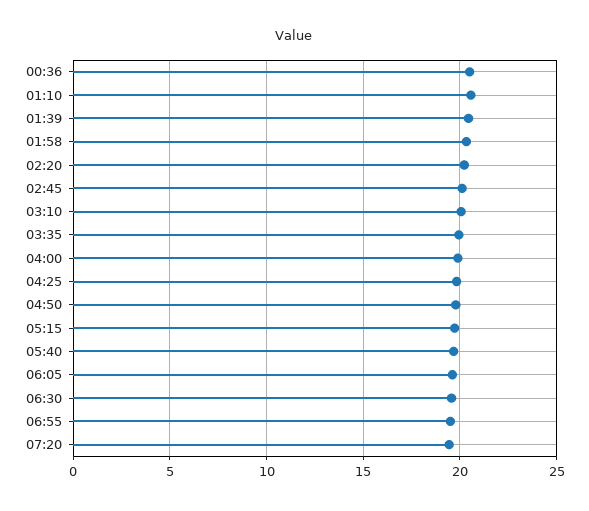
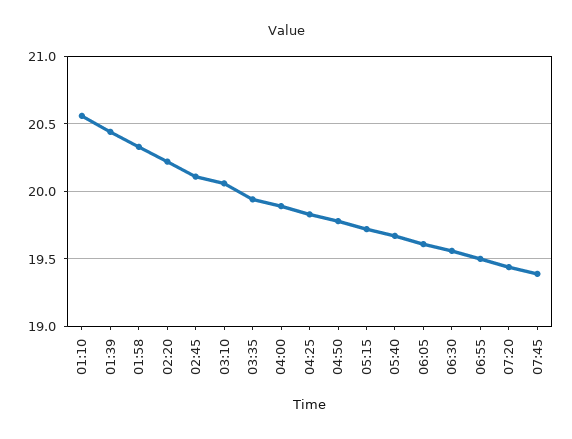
00:36: 20.5 -> none
07:45: none -> 19.4

